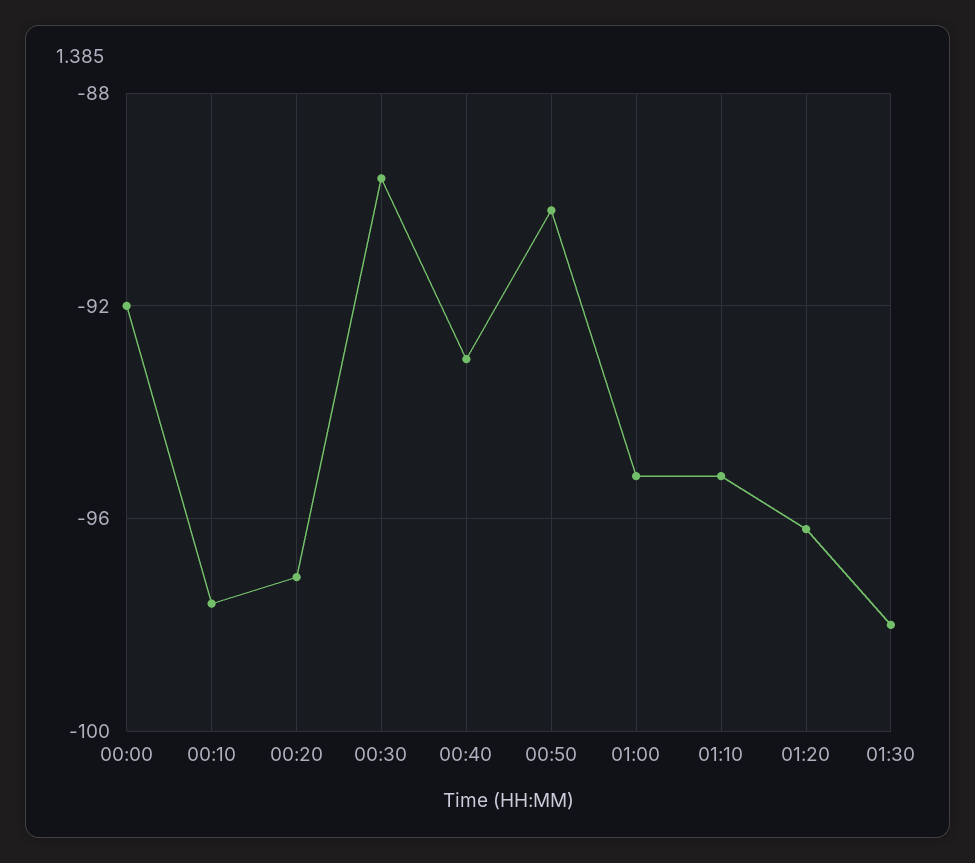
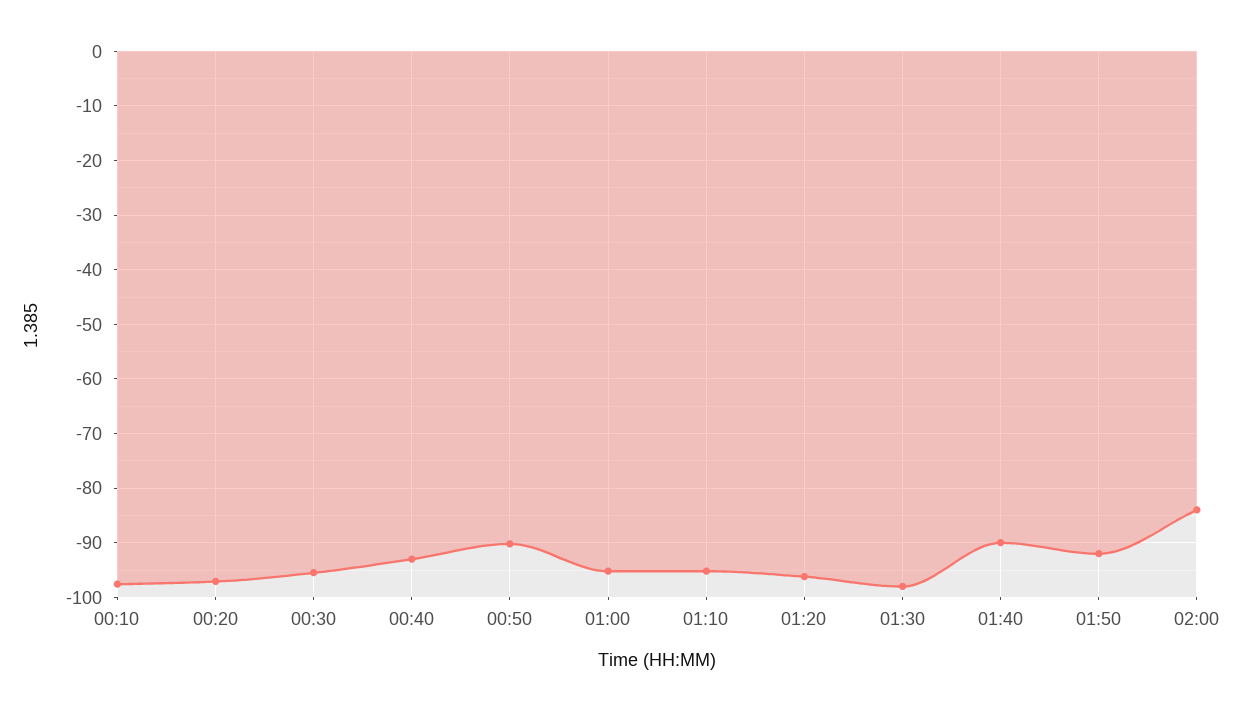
00:00: -92 -> none
00:30: -89.5 -> -96
01:40: none -> -90
01:50: none -> -92
02:00: none -> -84

